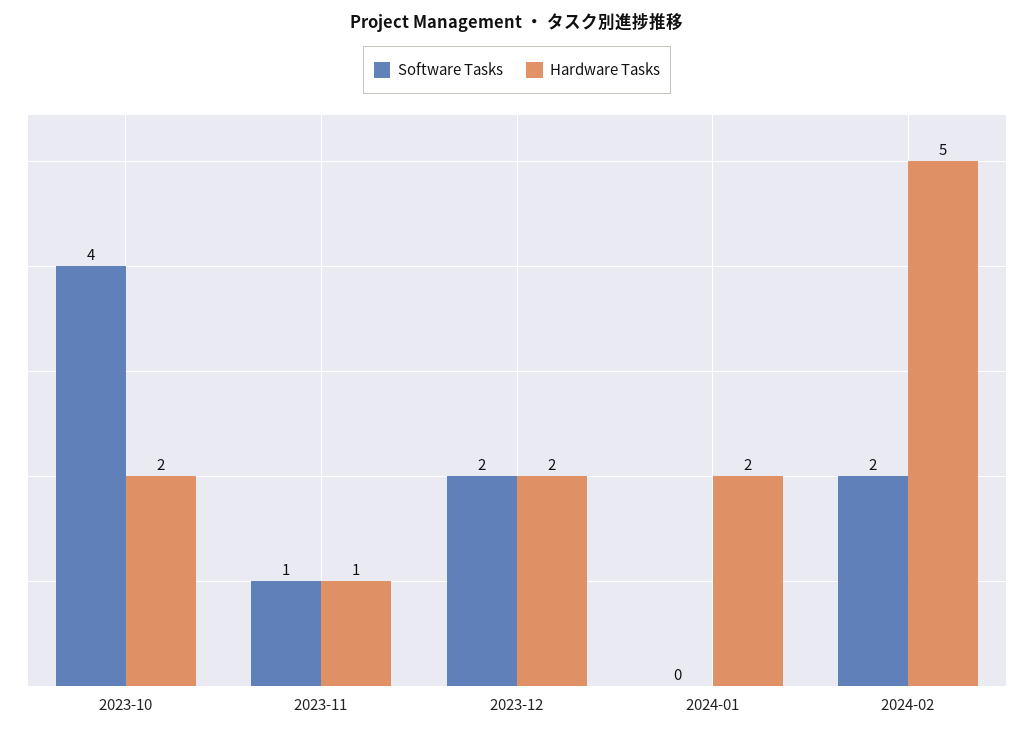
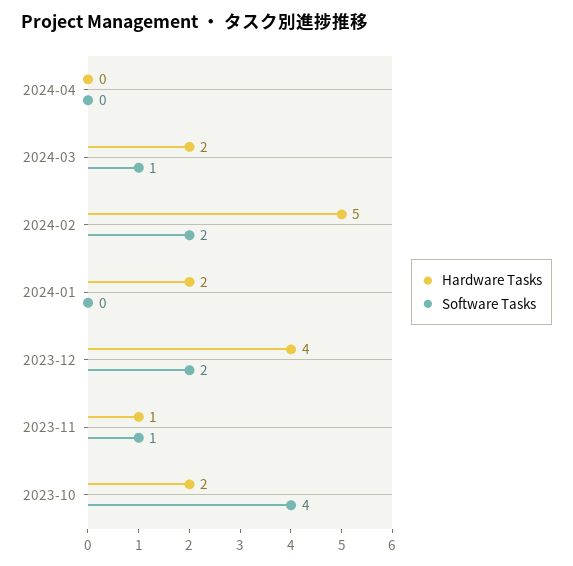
Hardware Tasks, 2023-12: 2 -> 4
Hardware Tasks, 2024-04: none -> 0
Software Tasks, 2024-04: none -> 0
Hardware Tasks, 2024-03: none -> 2
Software Tasks, 2024-03: none -> 1

